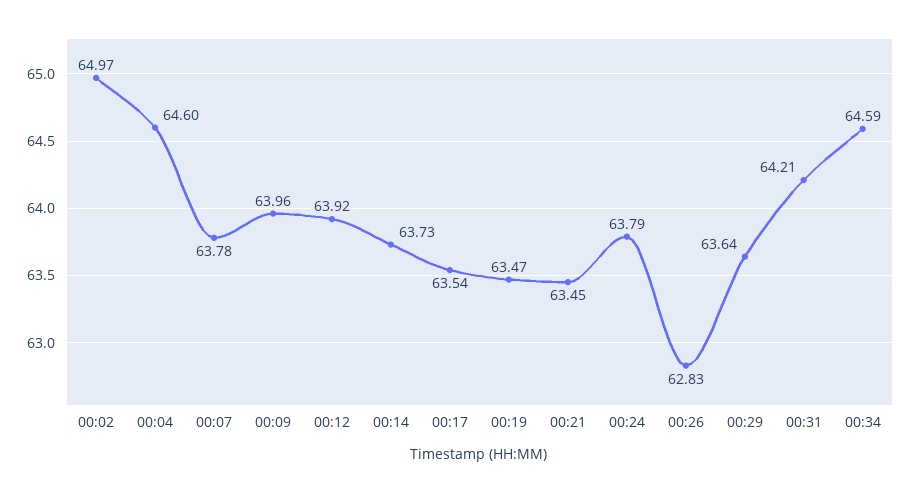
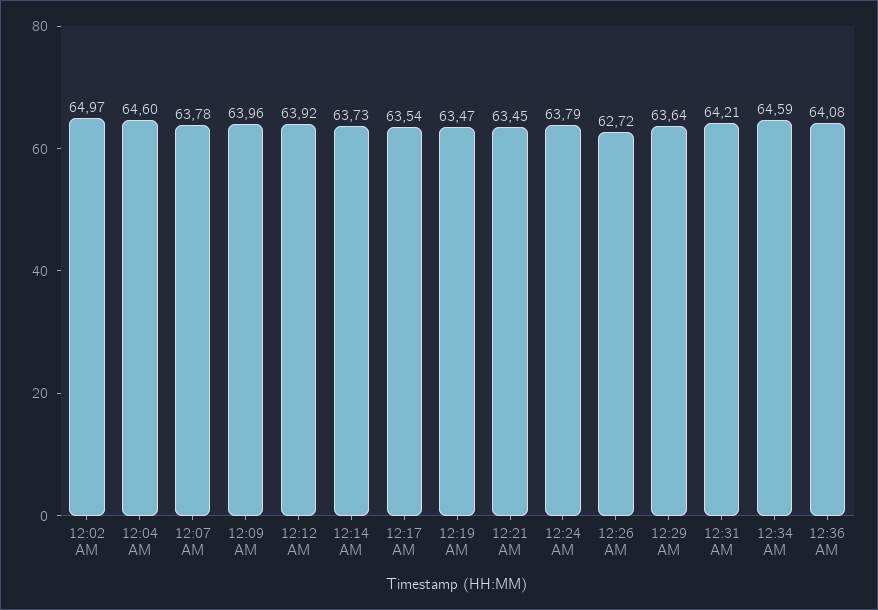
00:26: 62.83 -> 62.72
12:36 AM: none -> 64.08

